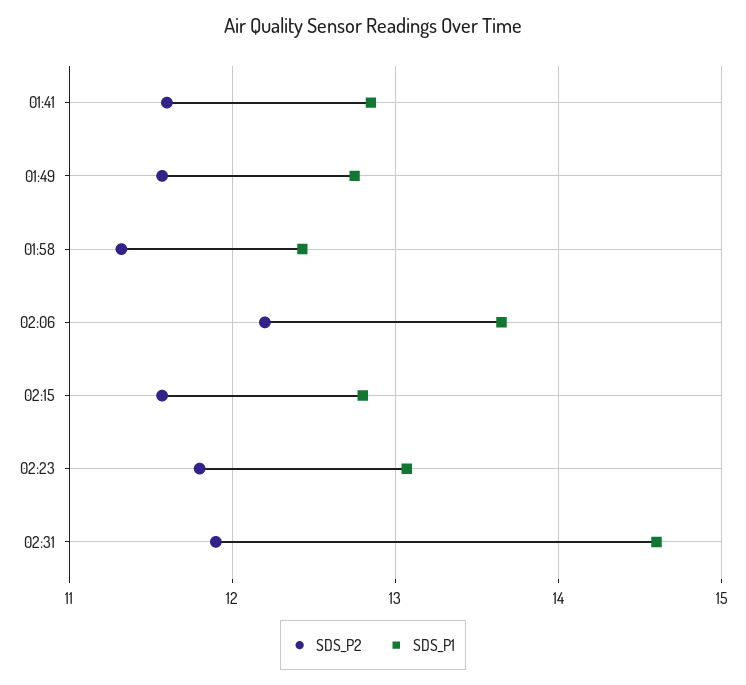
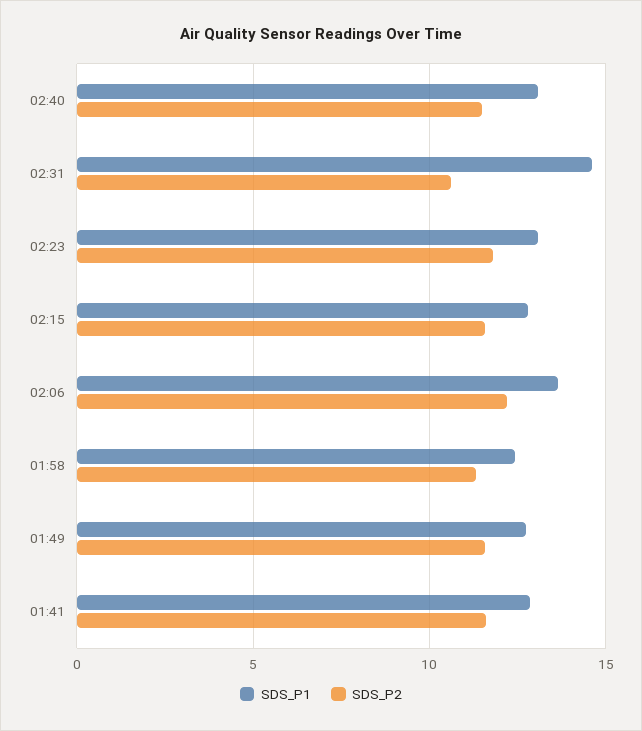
SDS_P2, 02:31: 11.9 -> 10.5
SDS_P1, 02:40: none -> 13
SDS_P2, 02:40: none -> 11.5

